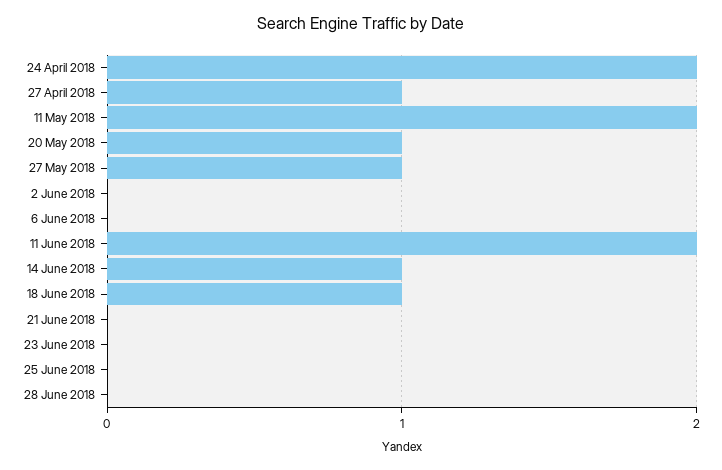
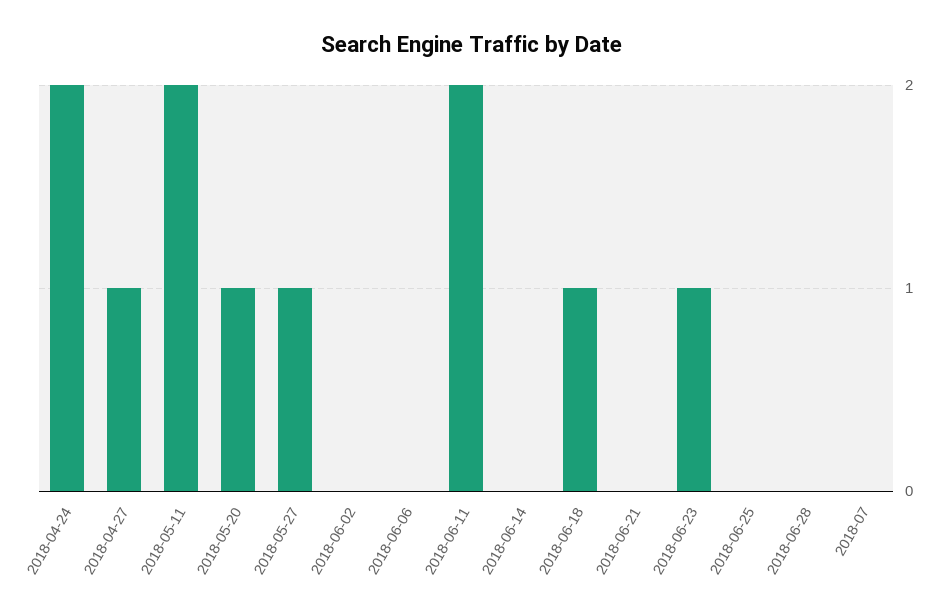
14 June 2018: 1 -> 0
23 June 2018: 0 -> 1
2018-07: none -> 0

